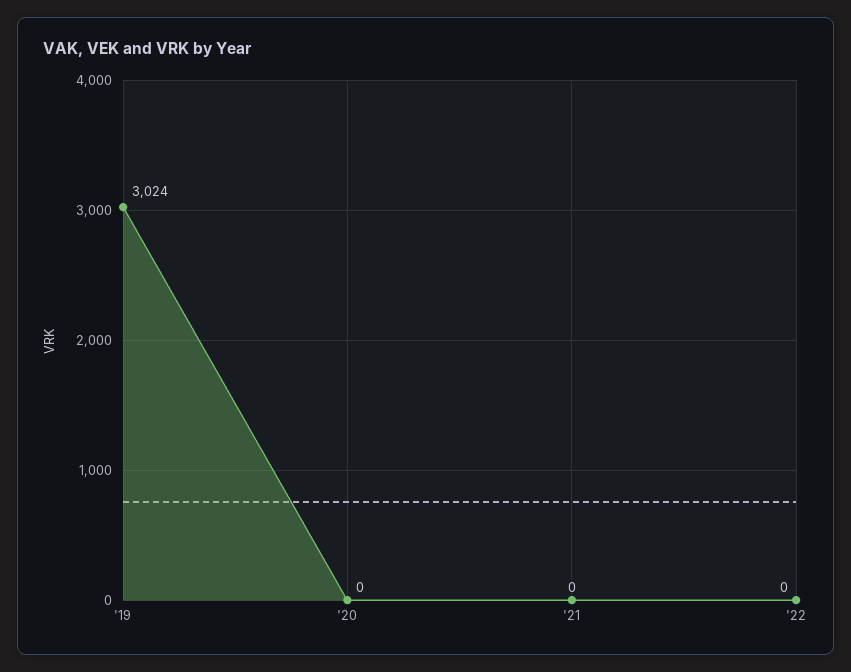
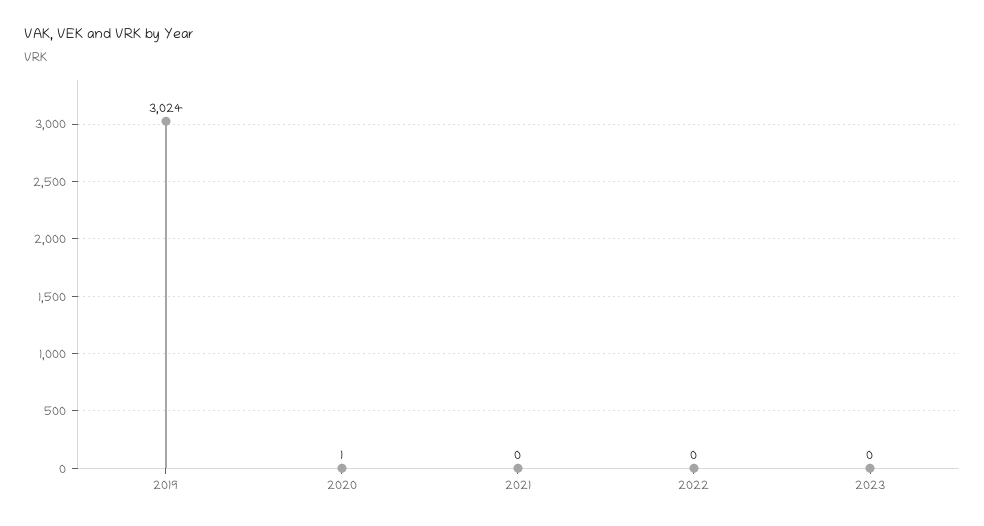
'20: 0 -> 1
2023: none -> 0

